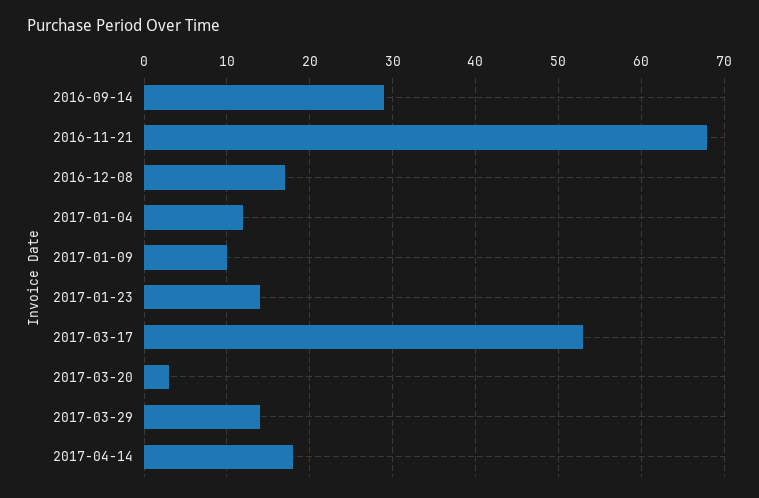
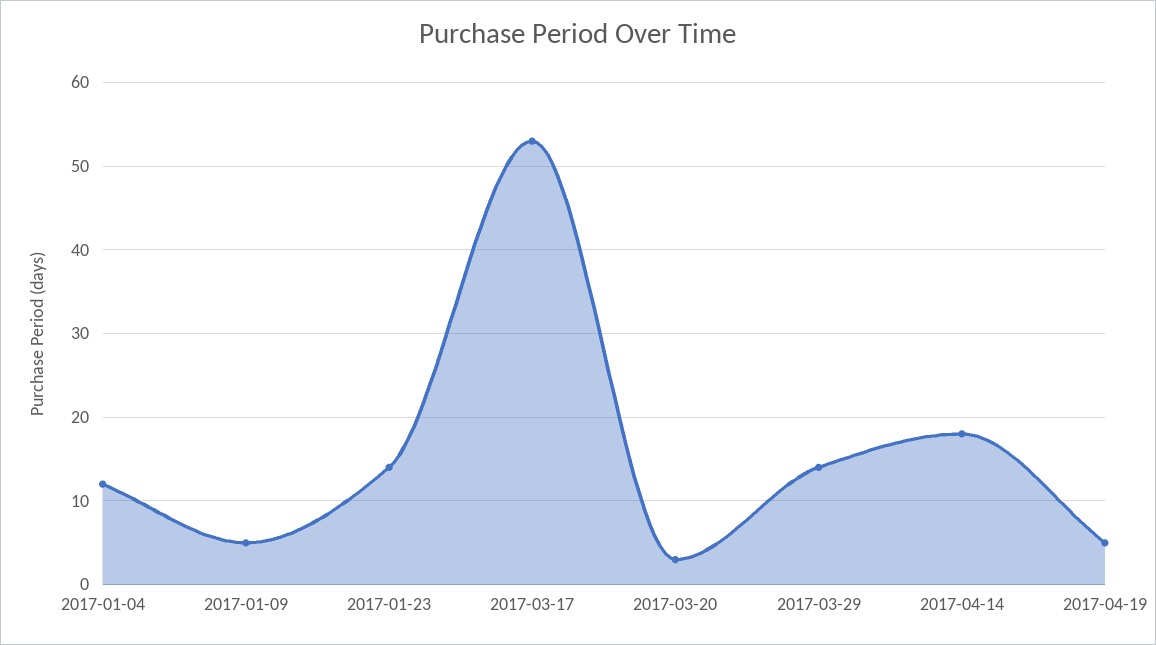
2016-09-14: 29 -> none
2016-11-21: 68 -> none
2016-12-08: 17 -> none
2017-01-09: 10 -> 5
2017-04-19: none -> 5

